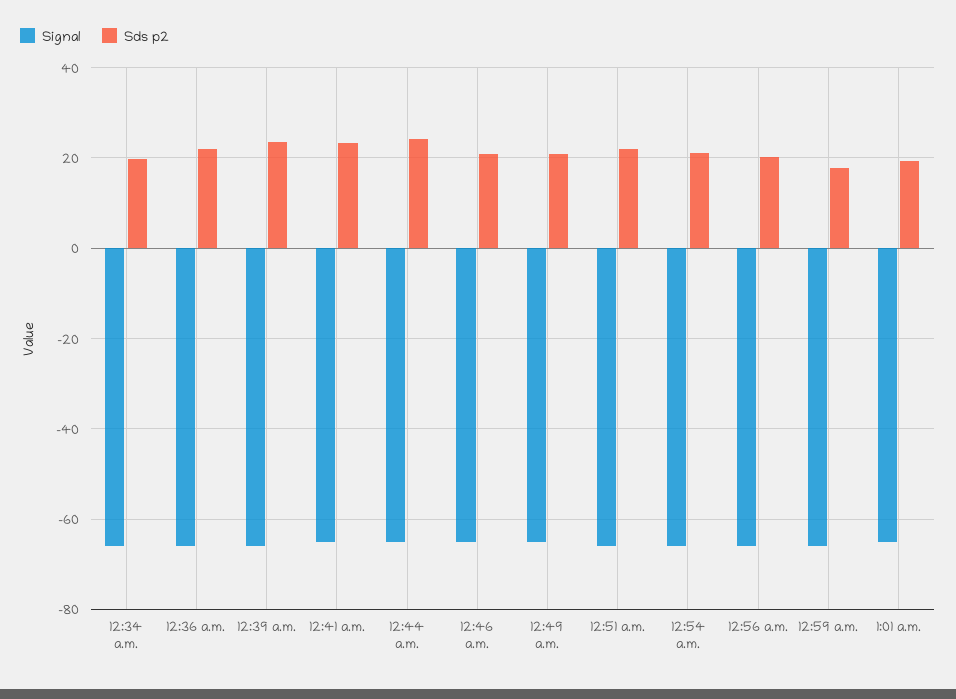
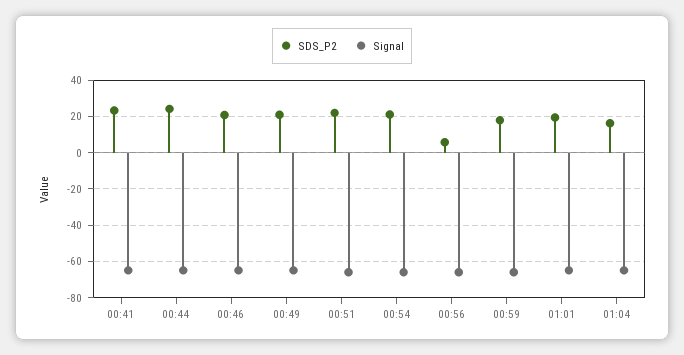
Signal, 12:34 a.m.: -66 -> none
Sds p2, 12:34 a.m.: 20 -> none
Signal, 12:36 a.m.: -66 -> none
Sds p2, 12:36 a.m.: 22 -> none
Signal, 12:39 a.m.: -66 -> none
Sds p2, 12:39 a.m.: 24 -> none
Sds p2, 12:56 a.m.: 20 -> 5
Sds p2, 01:04: none -> 15
Signal, 01:04: none -> -65

